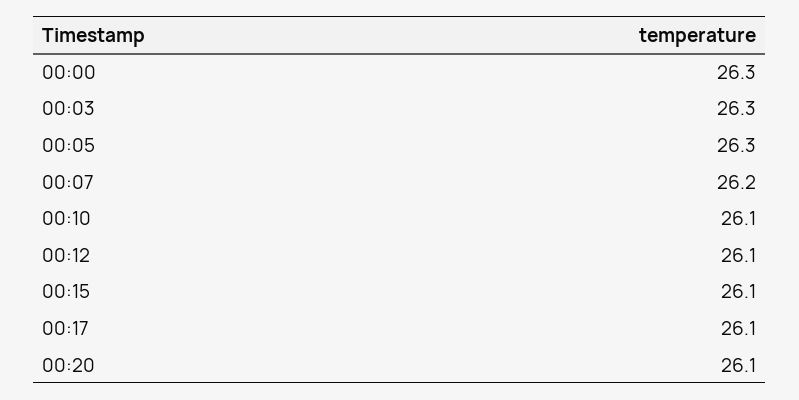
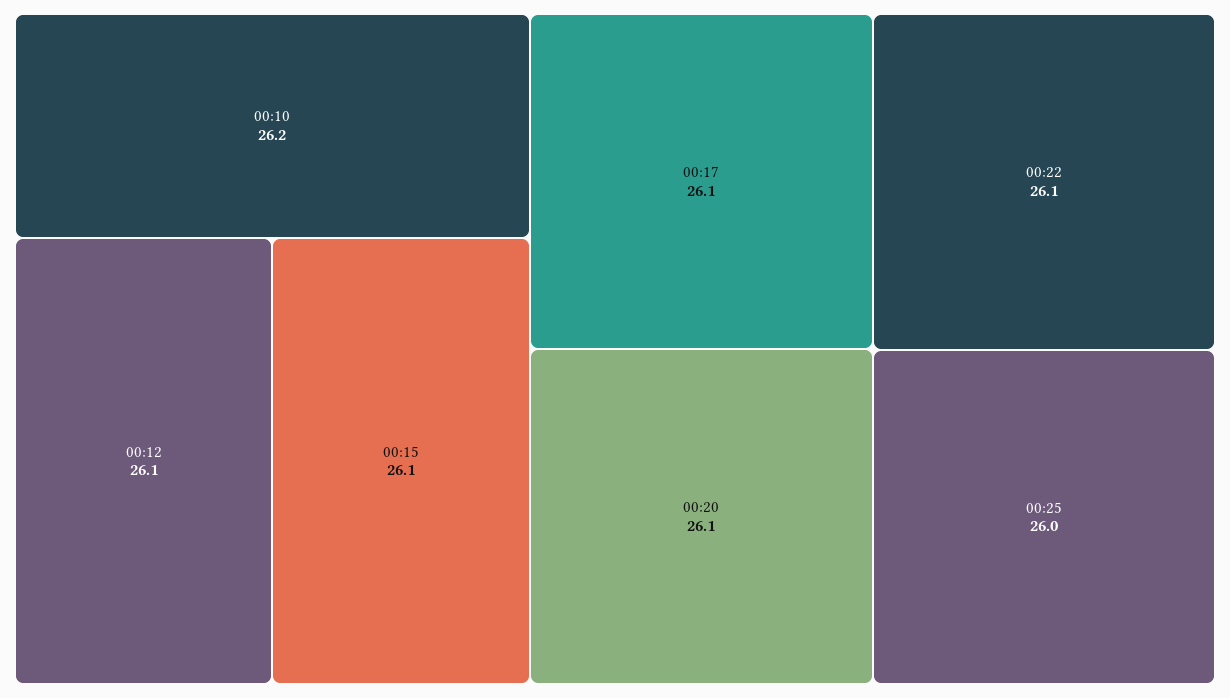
00:00: 26.3 -> none
00:03: 26.3 -> none
00:05: 26.3 -> none
00:07: 26.2 -> none
00:10: 26.1 -> 26.2
00:22: none -> 26.1
00:25: none -> 26

